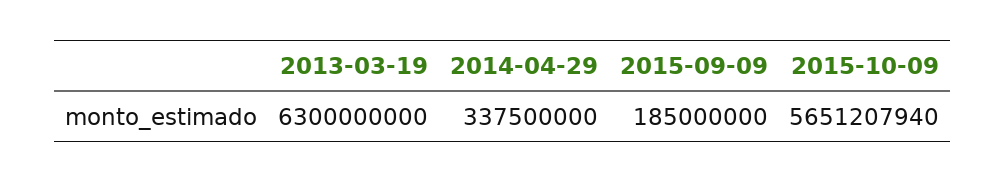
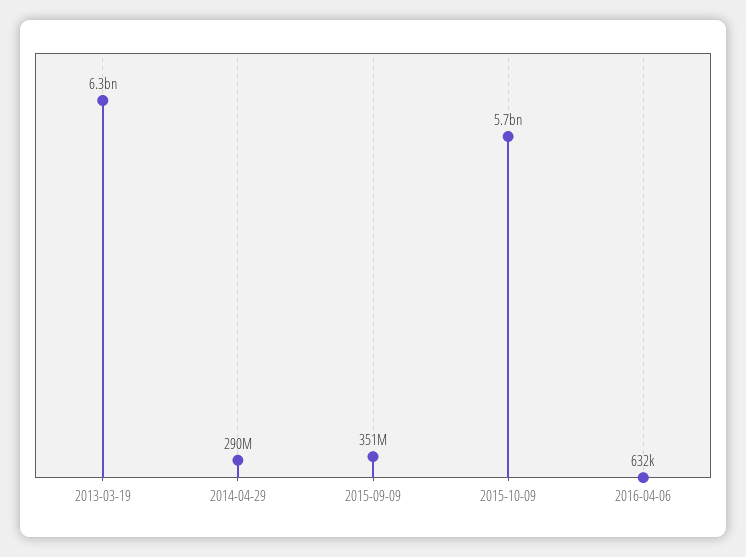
2014-04-29: 337500000 -> 290000000
2015-09-09: 185000000 -> 351000000
2016-04-06: none -> 632000

